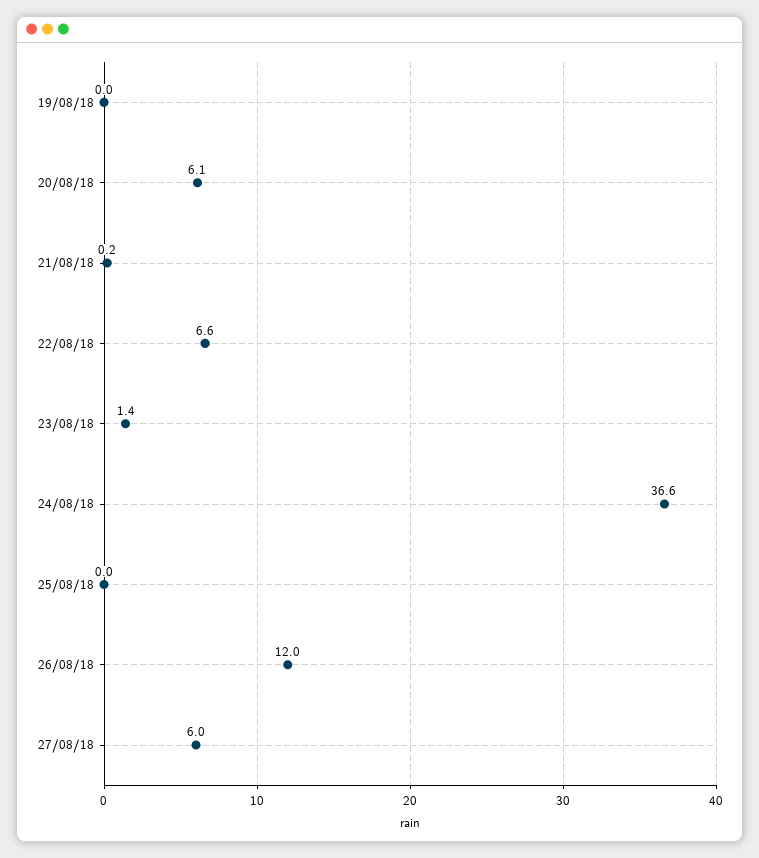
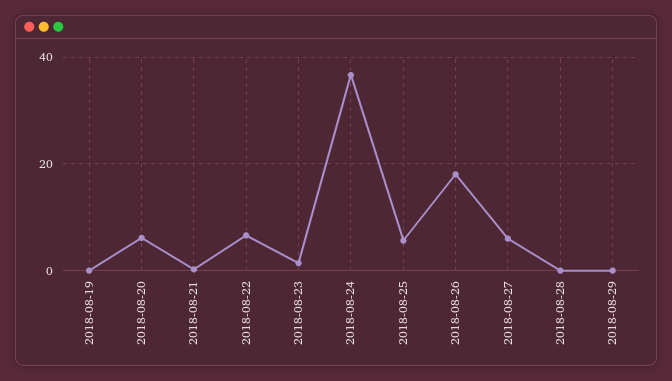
25/08/18: 0 -> 6
26/08/18: 12 -> 18
2018-08-28: none -> 0
2018-08-29: none -> 0

